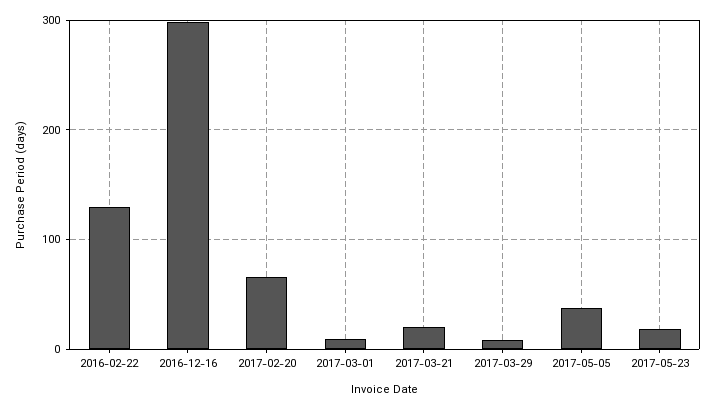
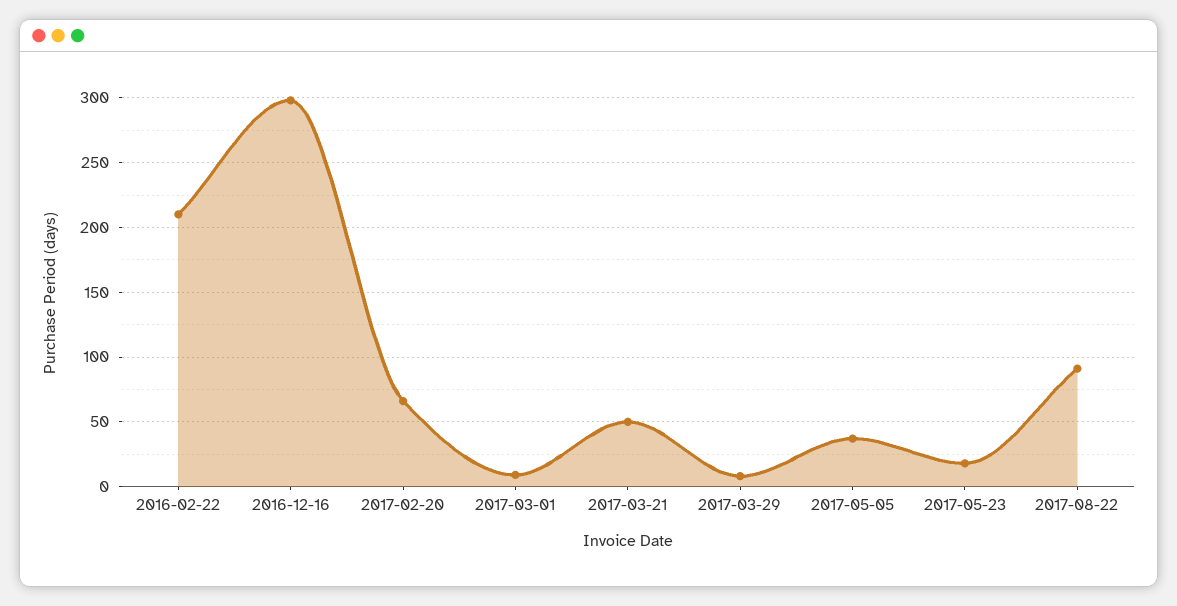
2016-02-22: 130 -> 210
2017-03-21: 20 -> 50
2017-08-22: none -> 90

